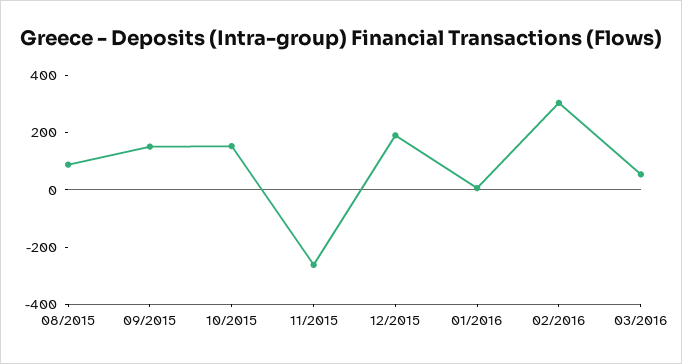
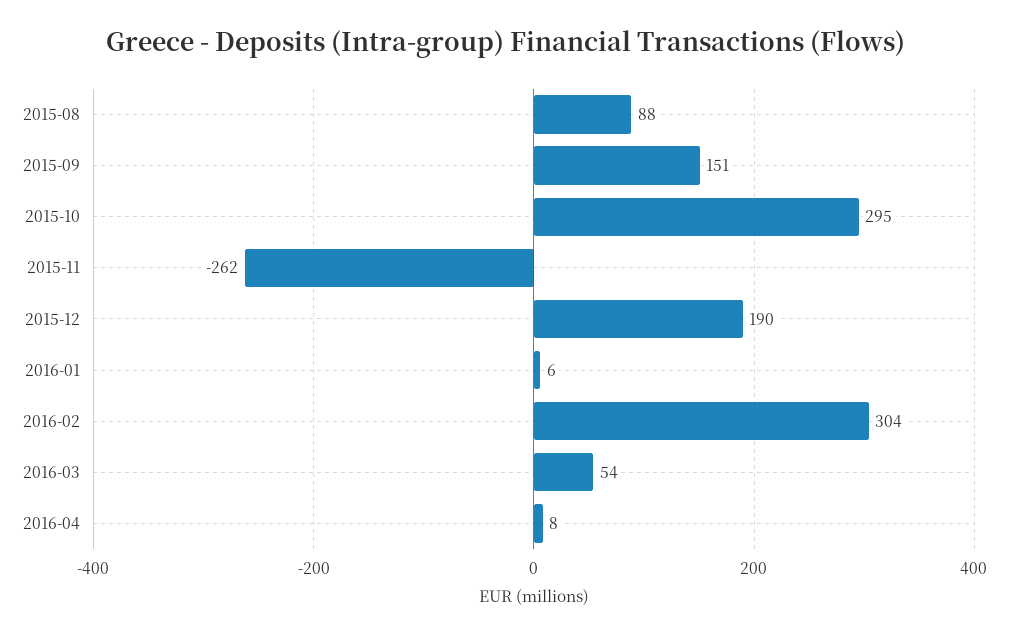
10/2015: 150 -> 295
2016-04: none -> 8

